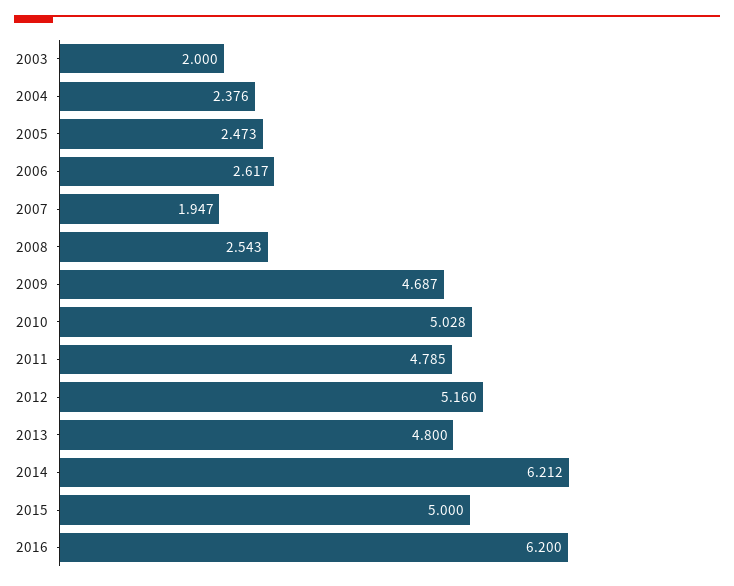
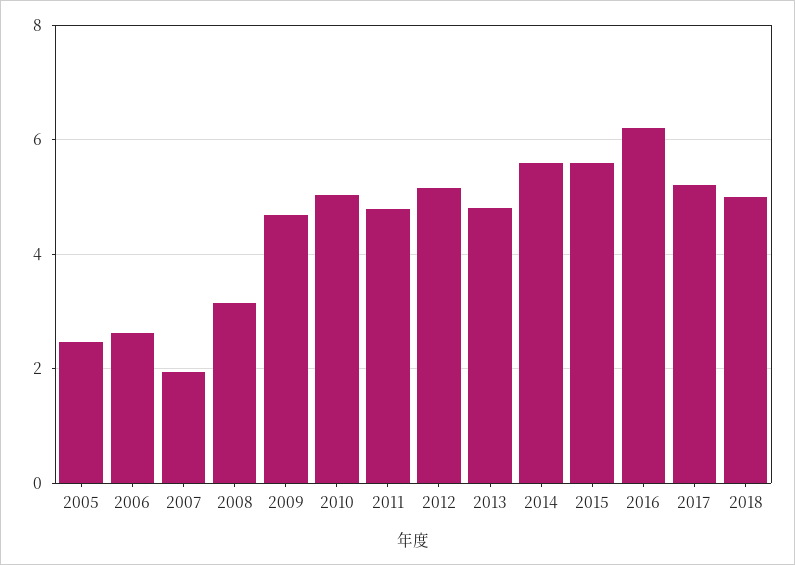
2003: 2 -> none
2004: 2.376 -> none
2008: 2.543 -> 3.2
2014: 6.212 -> 5.6
2015: 5 -> 5.6
2017: none -> 5.2
2018: none -> 5

